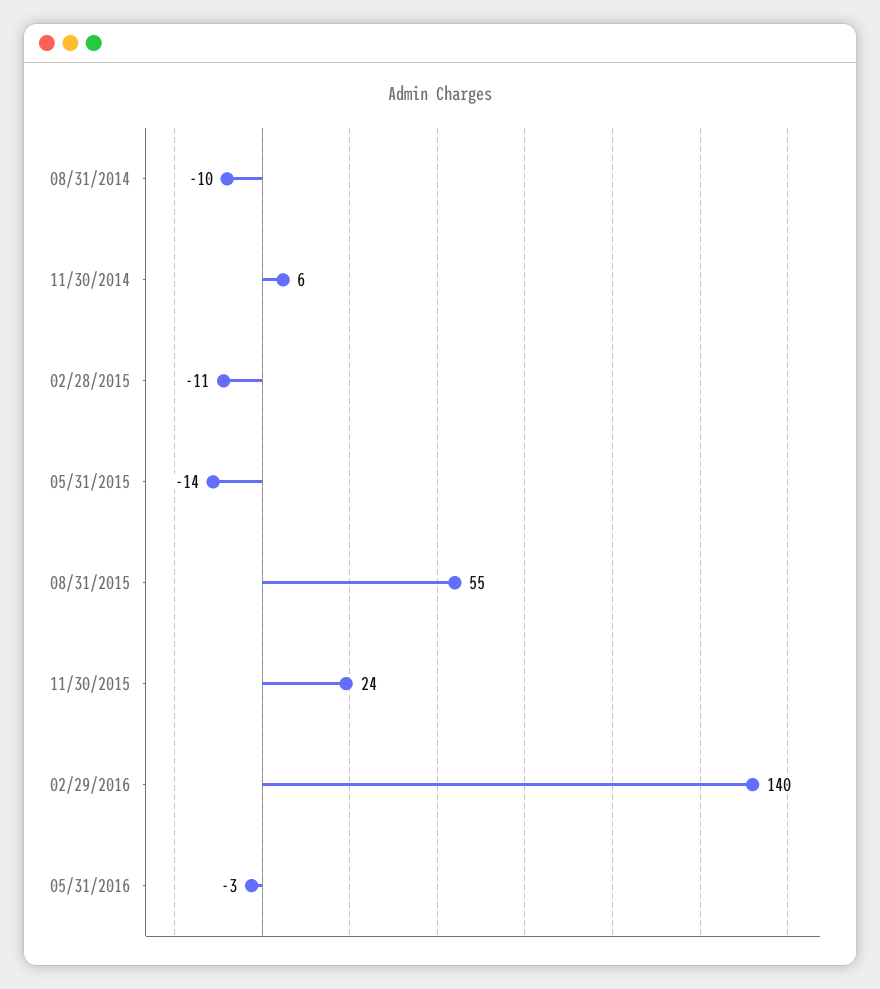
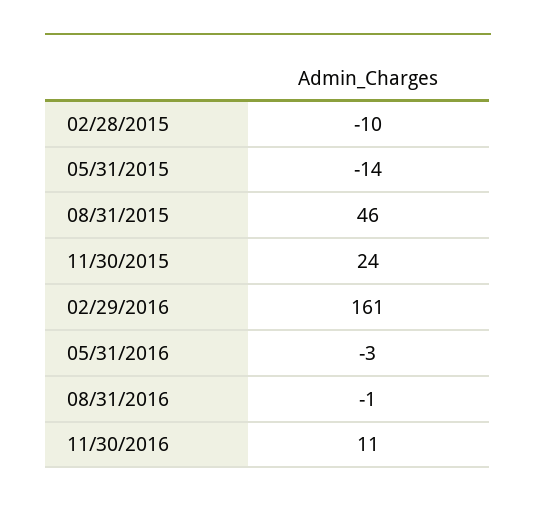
08/31/2014: -10 -> none
11/30/2014: 6 -> none
02/28/2015: -11 -> -10
08/31/2015: 55 -> 46
02/29/2016: 140 -> 161
08/31/2016: none -> -1
11/30/2016: none -> 11

